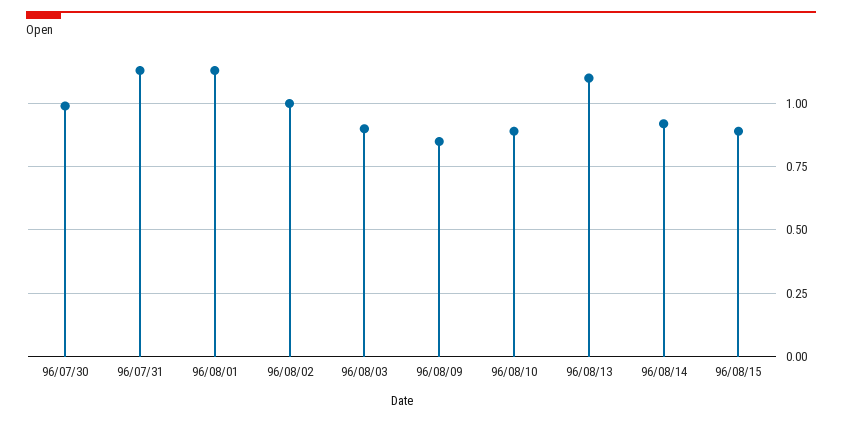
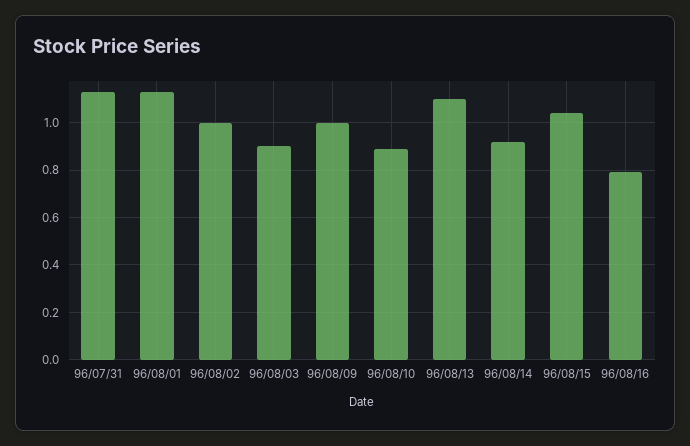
96/07/30: 1 -> none
96/08/09: 0.85 -> 1
96/08/15: 0.9 -> 1.05
96/08/16: none -> 0.8

